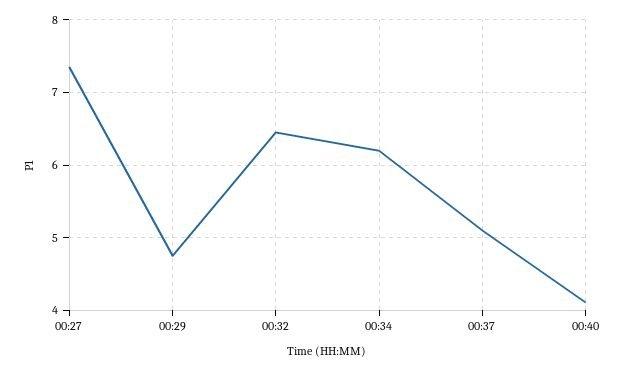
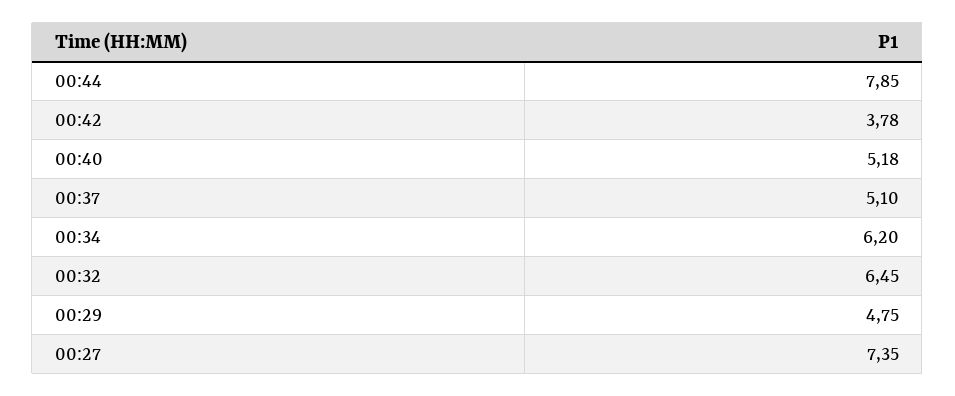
00:40: 4.1 -> 5.18
00:44: none -> 7.85
00:42: none -> 3.78

